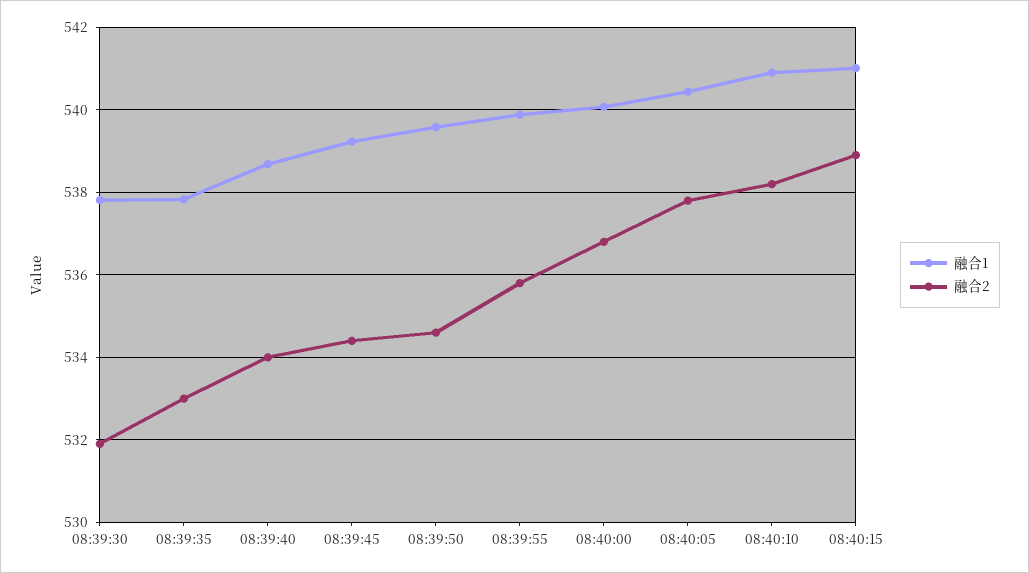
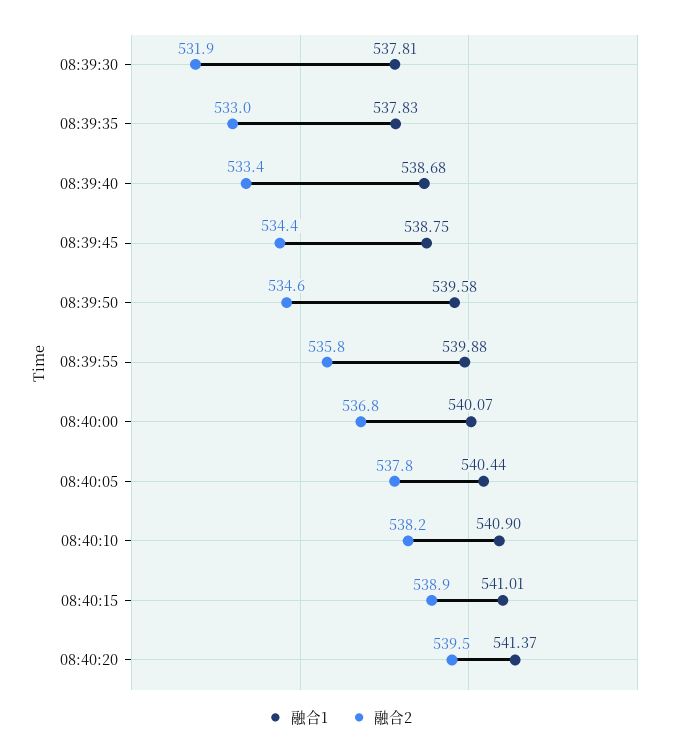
融合2, 08:39:40: 534 -> 533.4
融合1, 08:39:45: 539.2 -> 538.75
融合1, 08:40:20: none -> 541.37
融合2, 08:40:20: none -> 539.5

